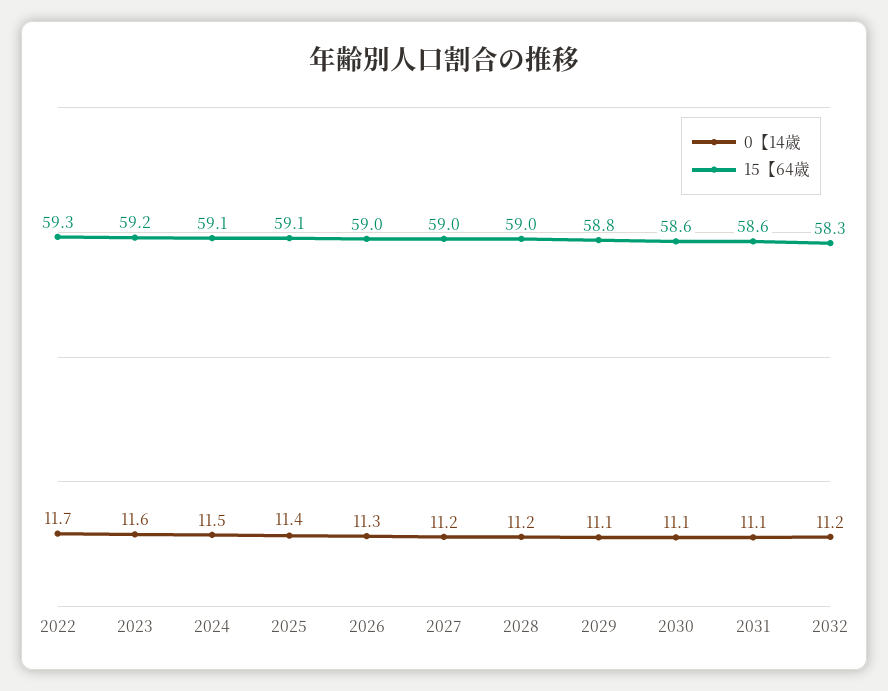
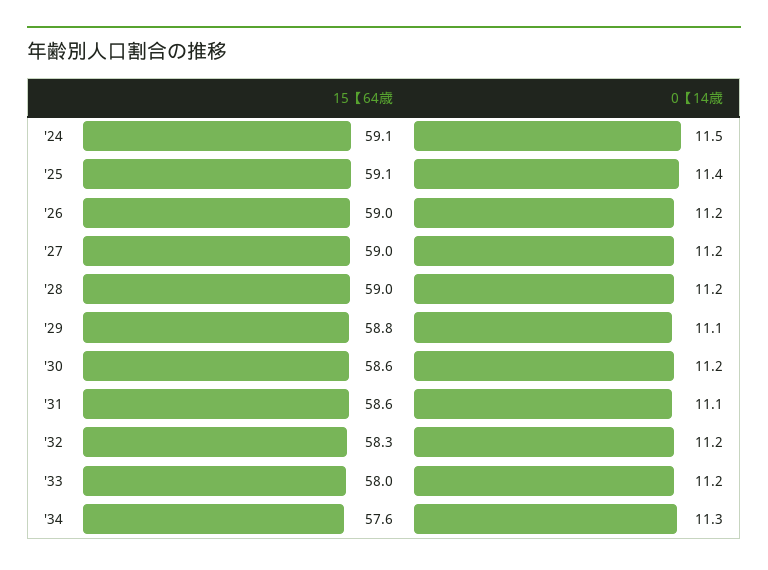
0【14歳, 2022: 11.7 -> none
15【64歳, 2022: 59.3 -> none
0【14歳, 2023: 11.6 -> none
15【64歳, 2023: 59.2 -> none
0【14歳, 2026: 11.3 -> 11.2
0【14歳, 2030: 11.1 -> 11.2
15【64歳, '33: none -> 58
0【14歳, '33: none -> 11.2
15【64歳, '34: none -> 57.6
0【14歳, '34: none -> 11.3

